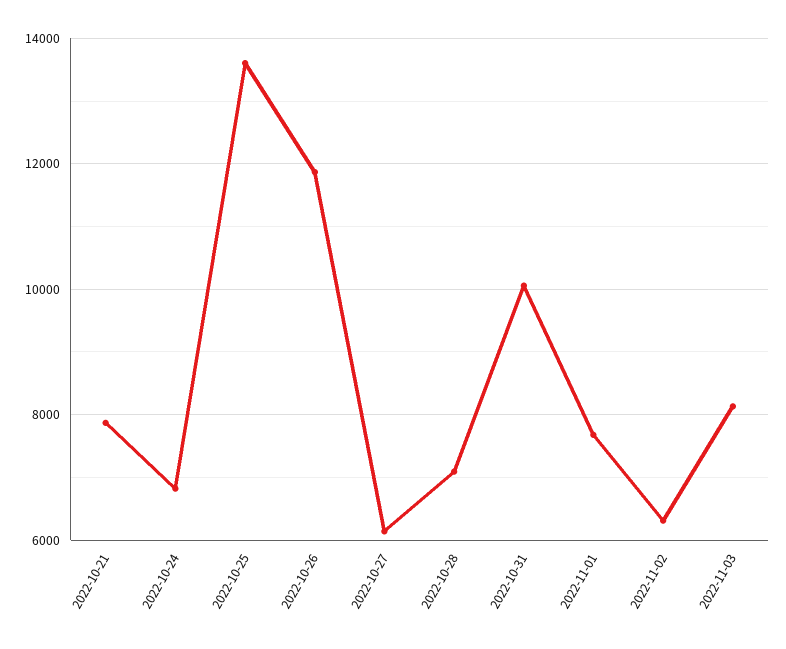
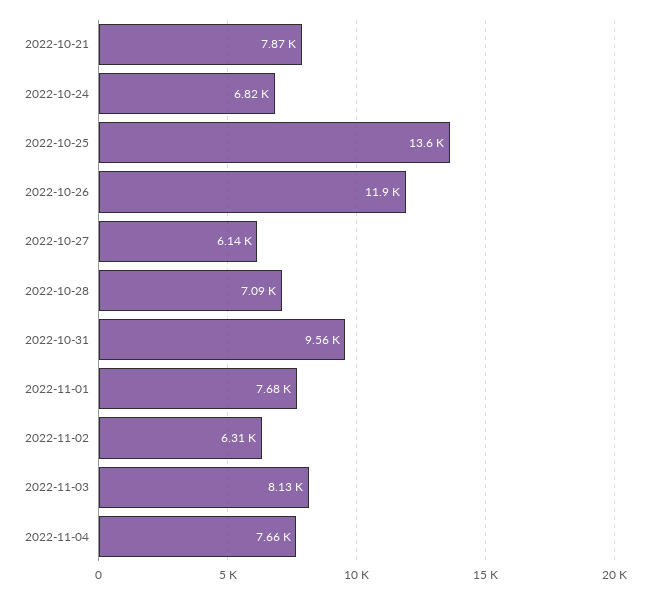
2022-10-31: 10000 -> 9560
2022-11-04: none -> 7660

